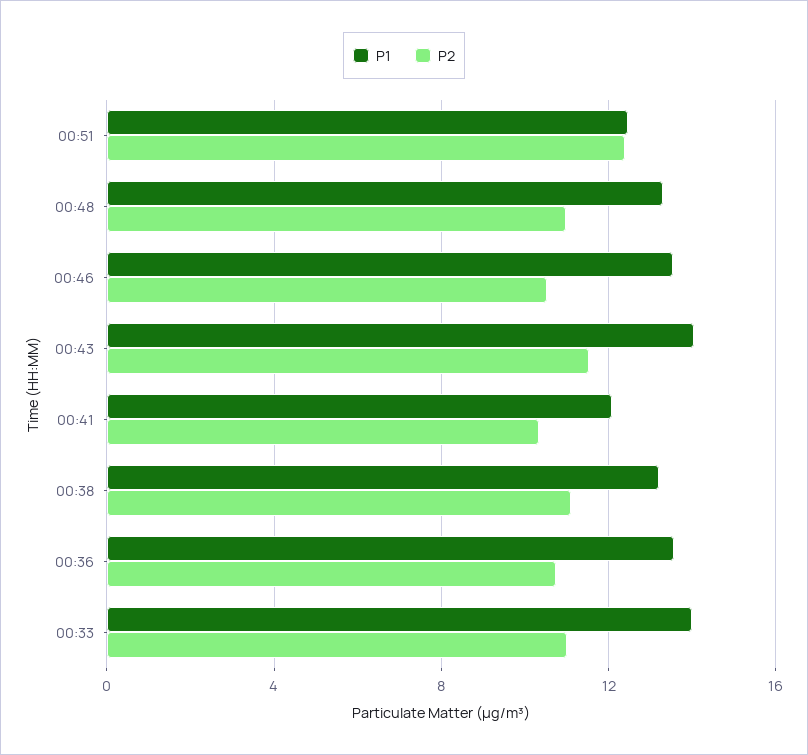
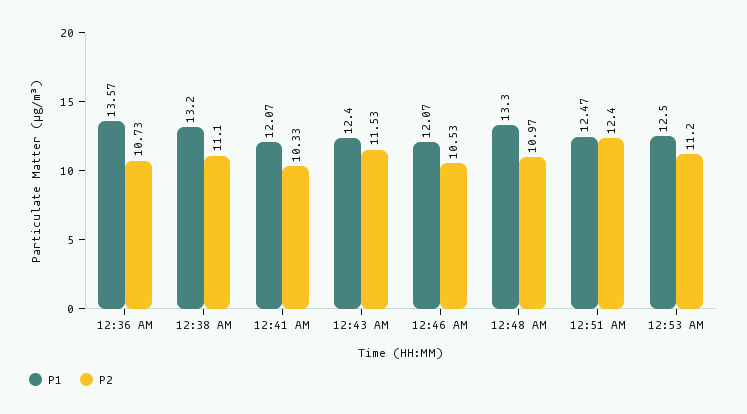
P1, 00:46: 13.5 -> 12.07
P1, 00:43: 14 -> 12.4
P1, 00:33: 14 -> none
P2, 00:33: 11 -> none
P1, 12:53 AM: none -> 12.5
P2, 12:53 AM: none -> 11.2

